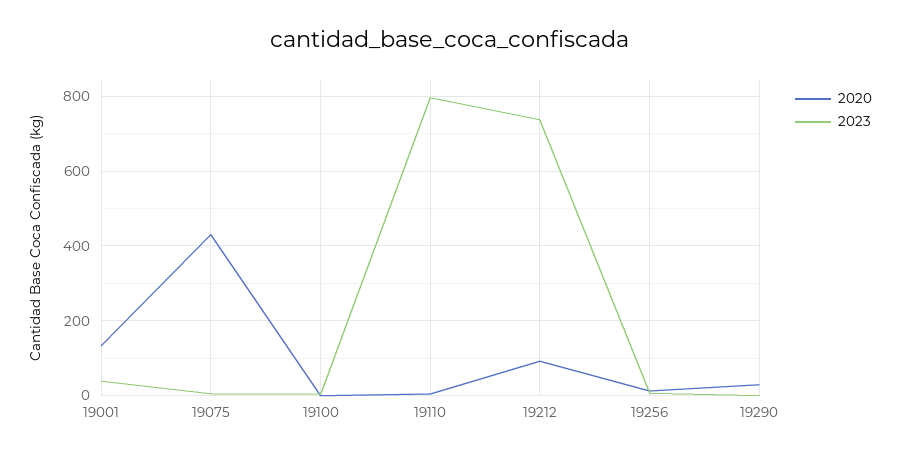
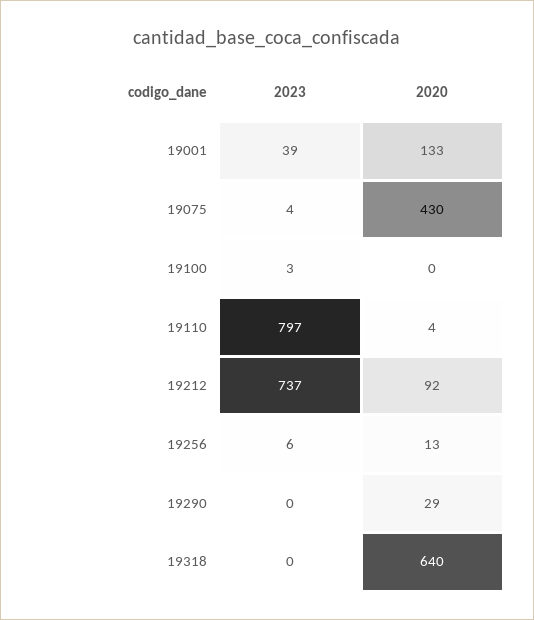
2023, 19318: none -> 0
2020, 19318: none -> 640

